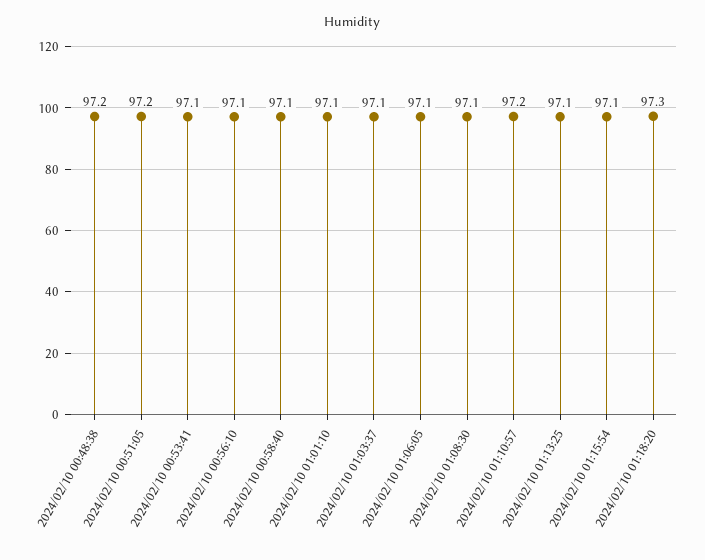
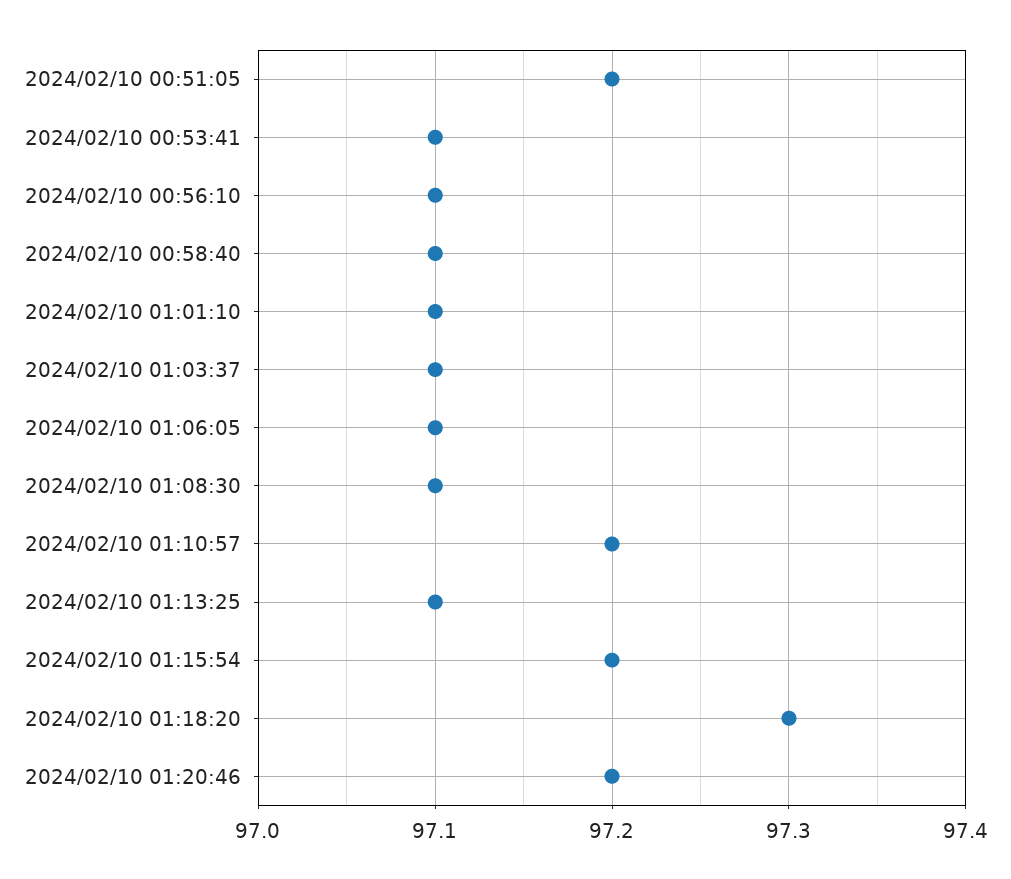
2024/02/10 00:48:38: 97.2 -> none
2024/02/10 01:15:54: 97.1 -> 97.2
2024/02/10 01:20:46: none -> 97.2

